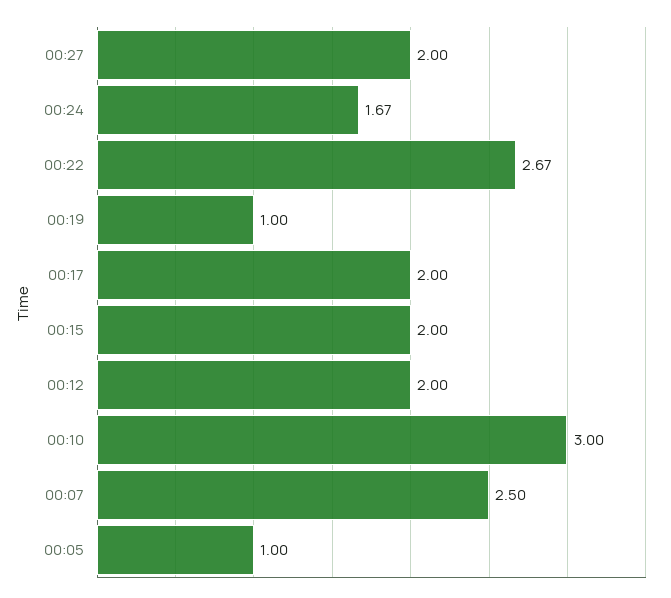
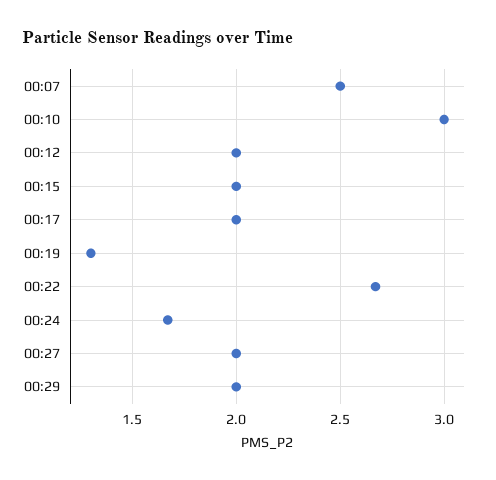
00:19: 1 -> 1.3
00:05: 1 -> none
00:29: none -> 2

